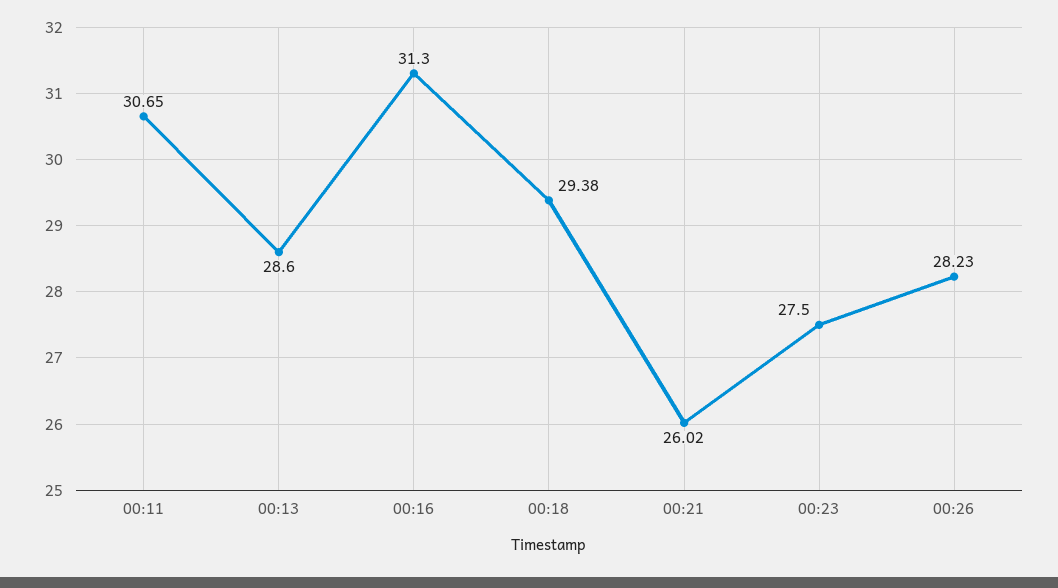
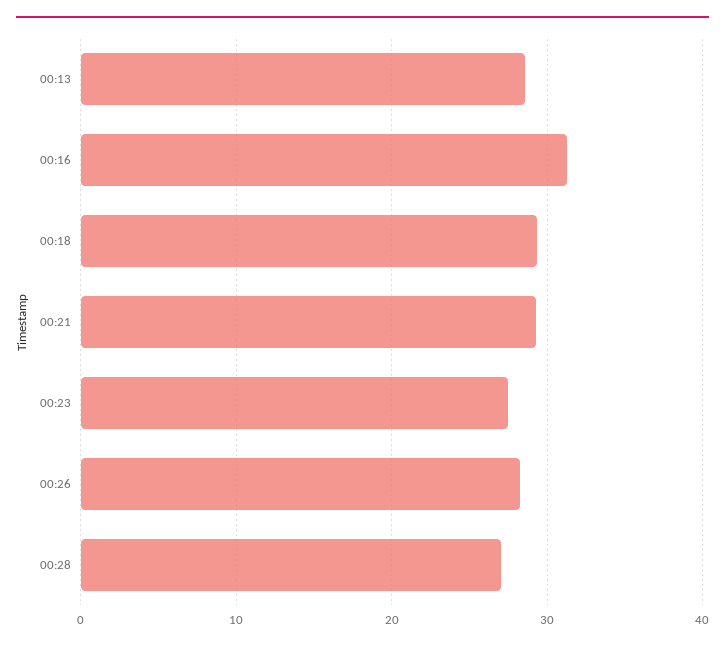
00:11: 30.65 -> none
00:21: 26.02 -> 29
00:28: none -> 27

